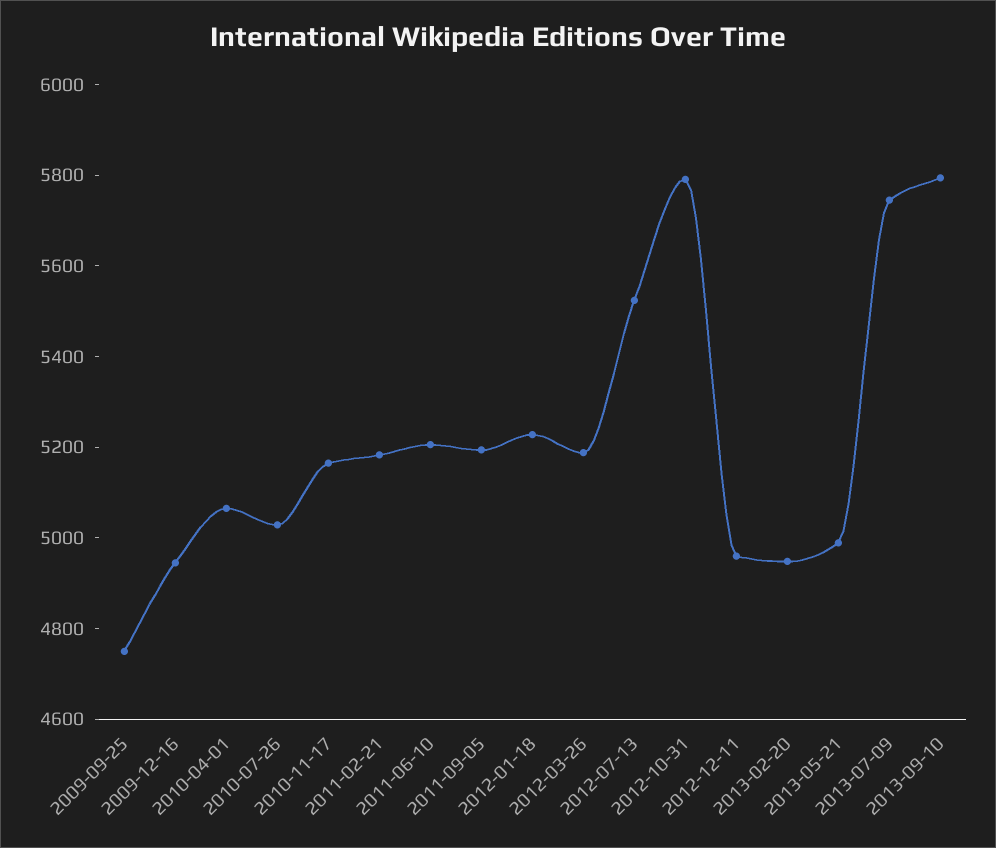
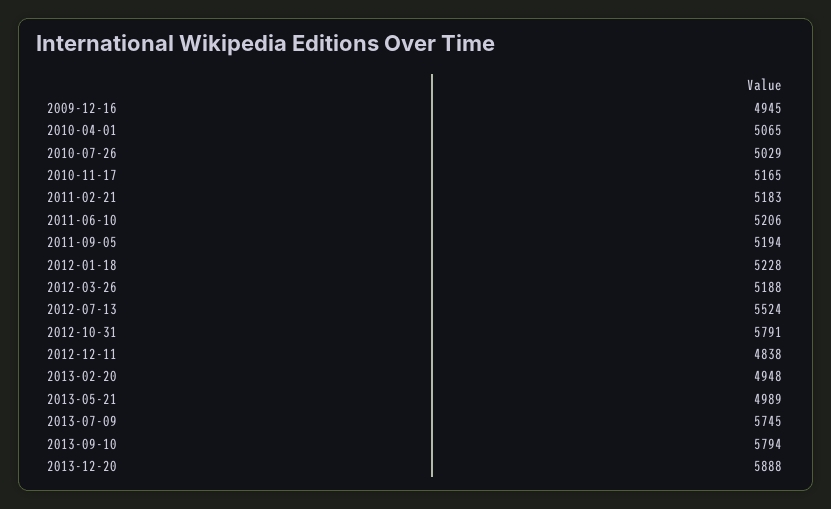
2009-09-25: 4750 -> none
2012-12-11: 4950 -> 4838
2013-12-20: none -> 5888

